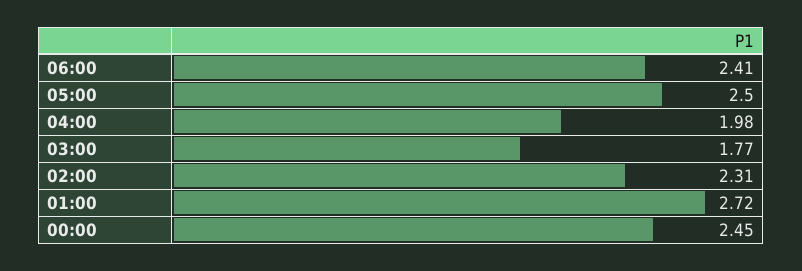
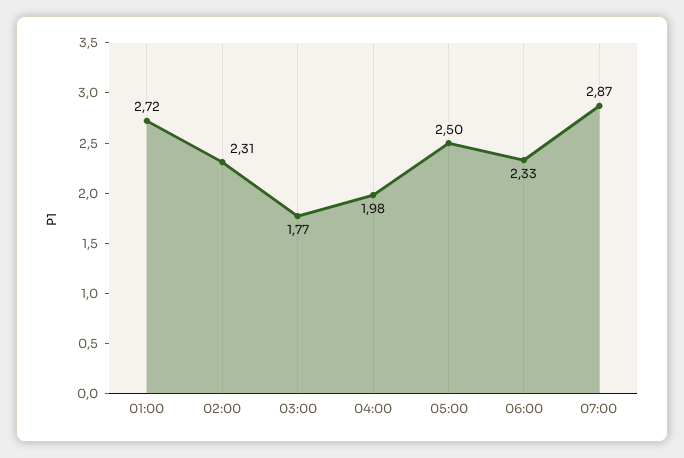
06:00: 2.41 -> 2.33
00:00: 2.45 -> none
07:00: none -> 2.87

